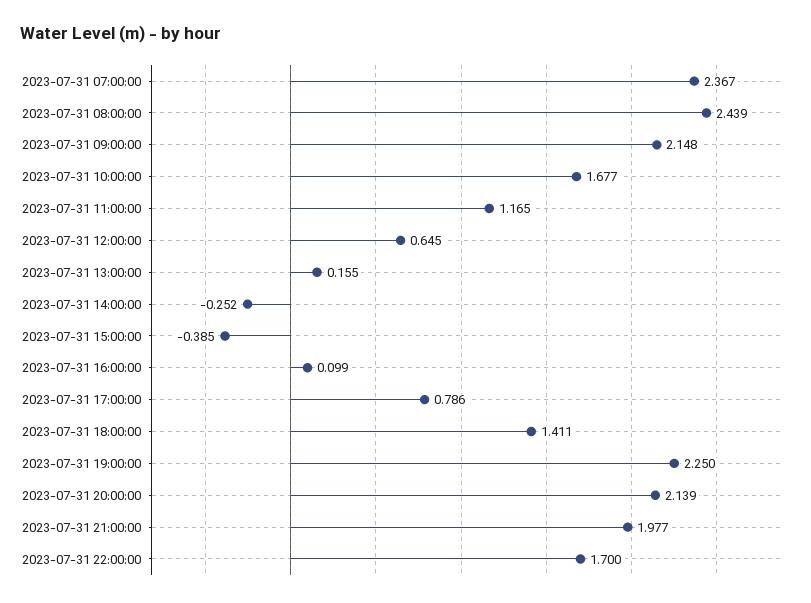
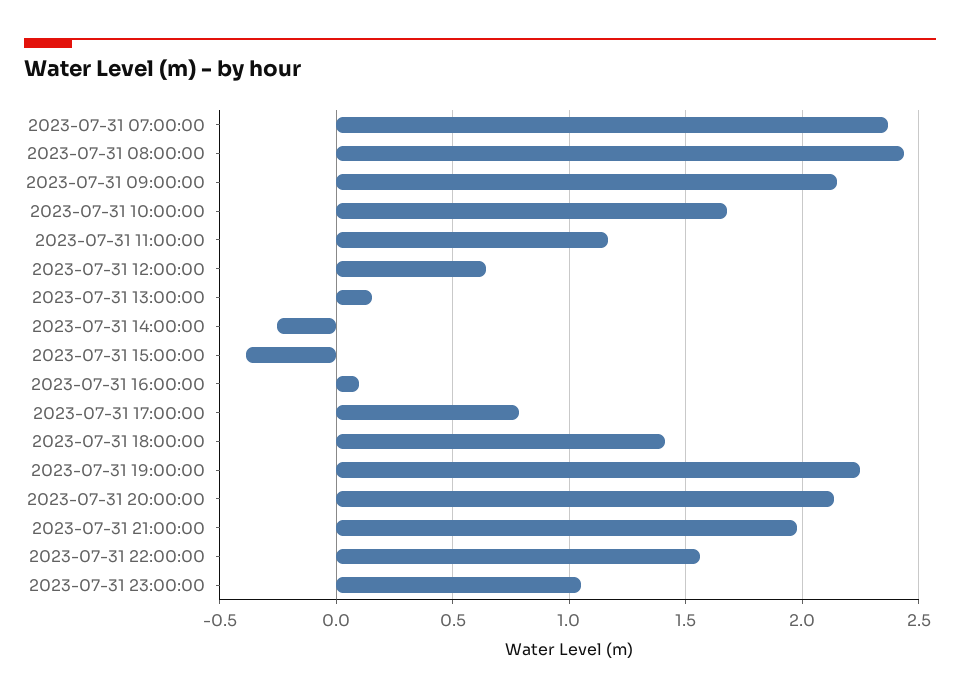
2023-07-31 22:00:00: 1.7 -> 1.55
2023-07-31 23:00:00: none -> 1.05

